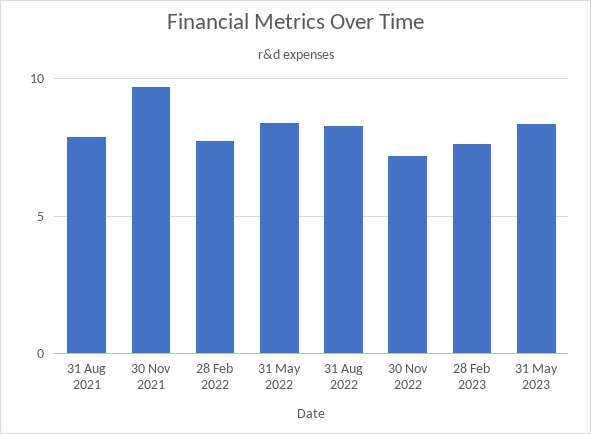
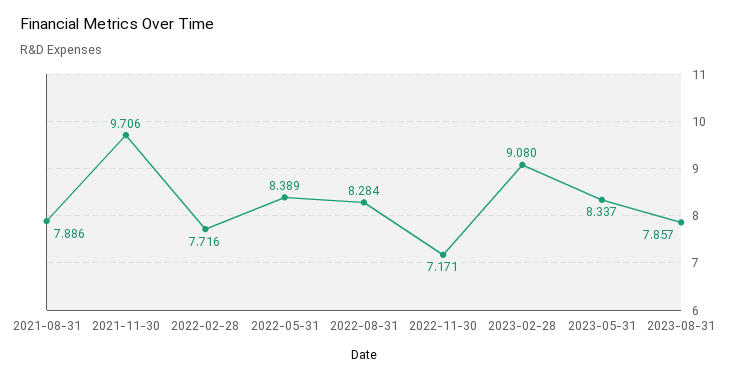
28 Feb 2023: 7.5 -> 9.08
2023-08-31: none -> 7.857

